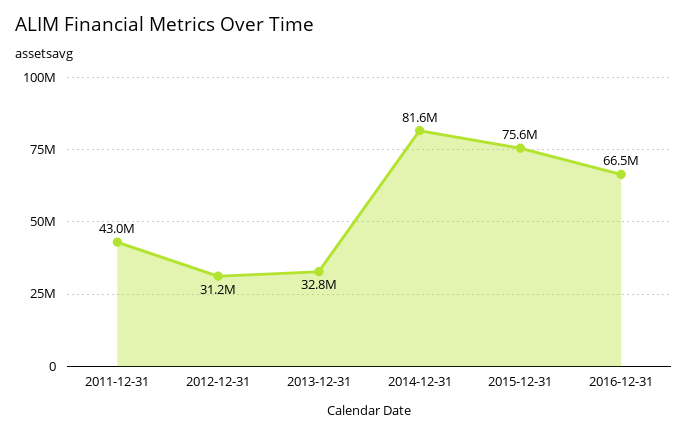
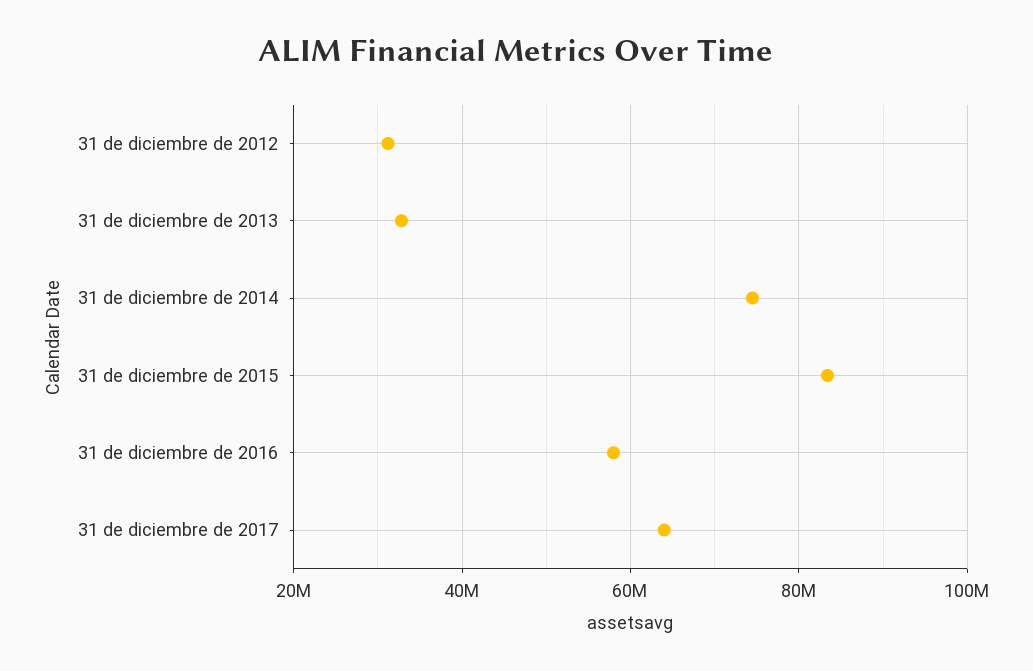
2011-12-31: 43000000 -> none
2014-12-31: 81600000 -> 74000000
2015-12-31: 75600000 -> 84000000
2016-12-31: 66500000 -> 58000000
31 de diciembre de 2017: none -> 64000000

